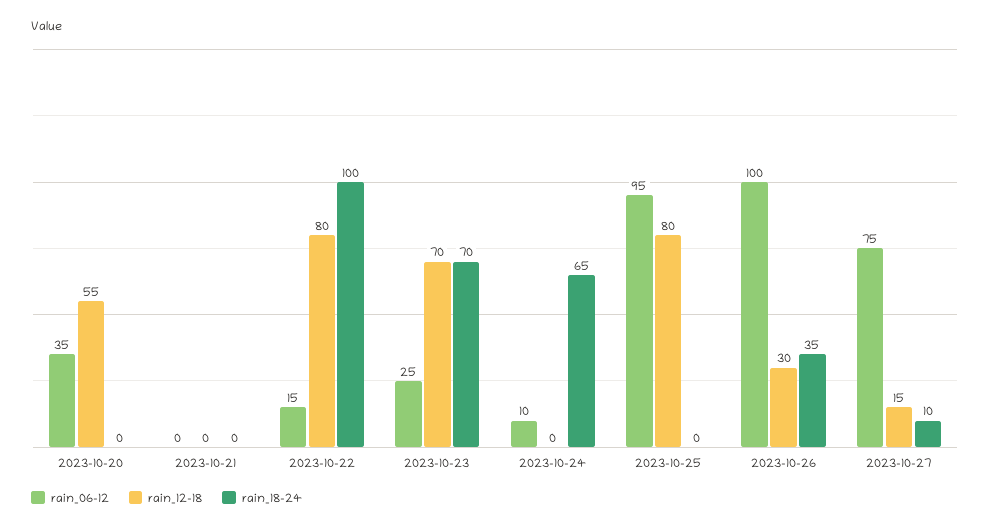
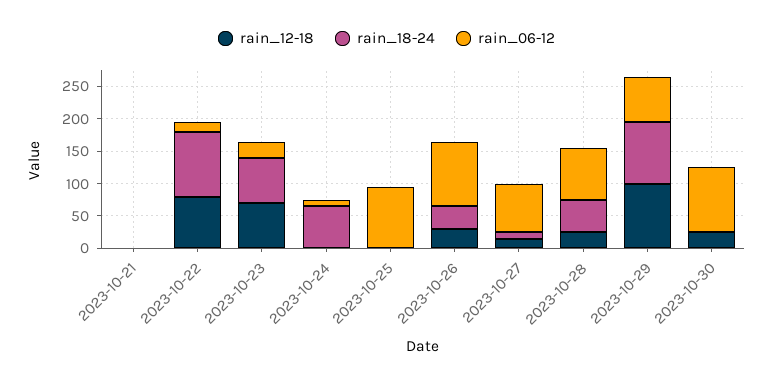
rain_06-12, 2023-10-20: 35 -> none
rain_12-18, 2023-10-20: 55 -> none
rain_18-24, 2023-10-20: 0 -> none
rain_12-18, 2023-10-25: 80 -> 0
rain_12-18, 2023-10-28: none -> 25
rain_18-24, 2023-10-28: none -> 50
rain_06-12, 2023-10-28: none -> 75
rain_12-18, 2023-10-29: none -> 100
rain_18-24, 2023-10-29: none -> 100
rain_06-12, 2023-10-29: none -> 75
rain_12-18, 2023-10-30: none -> 25
rain_18-24, 2023-10-30: none -> 0
rain_06-12, 2023-10-30: none -> 100

